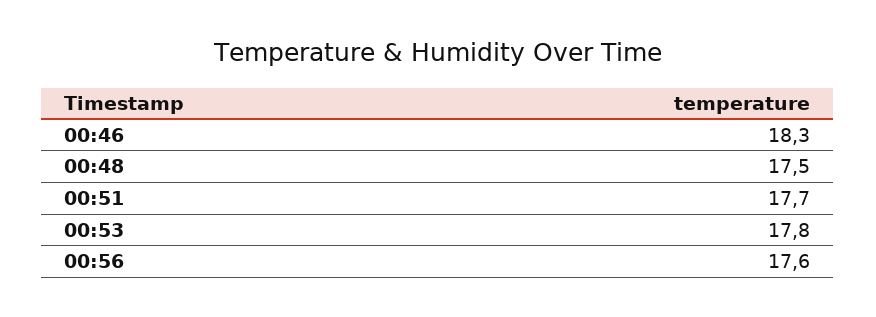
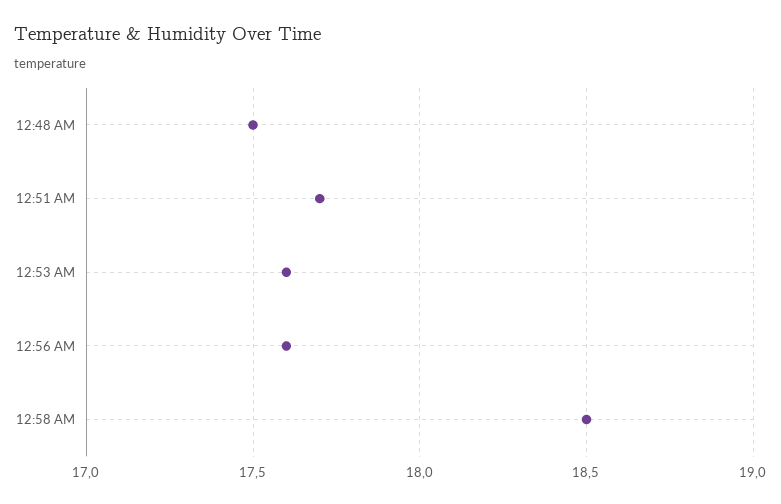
00:46: 18.3 -> none
00:53: 17.8 -> 17.6
12:58 AM: none -> 18.5

